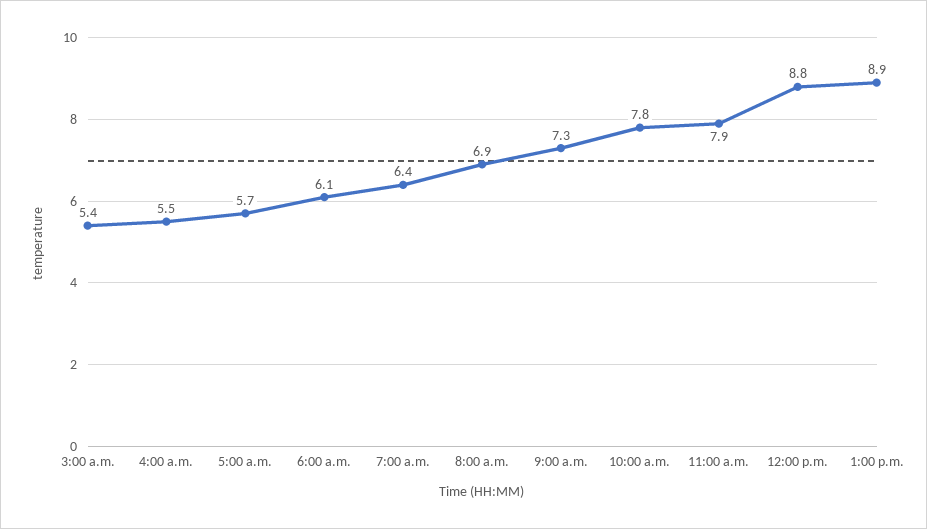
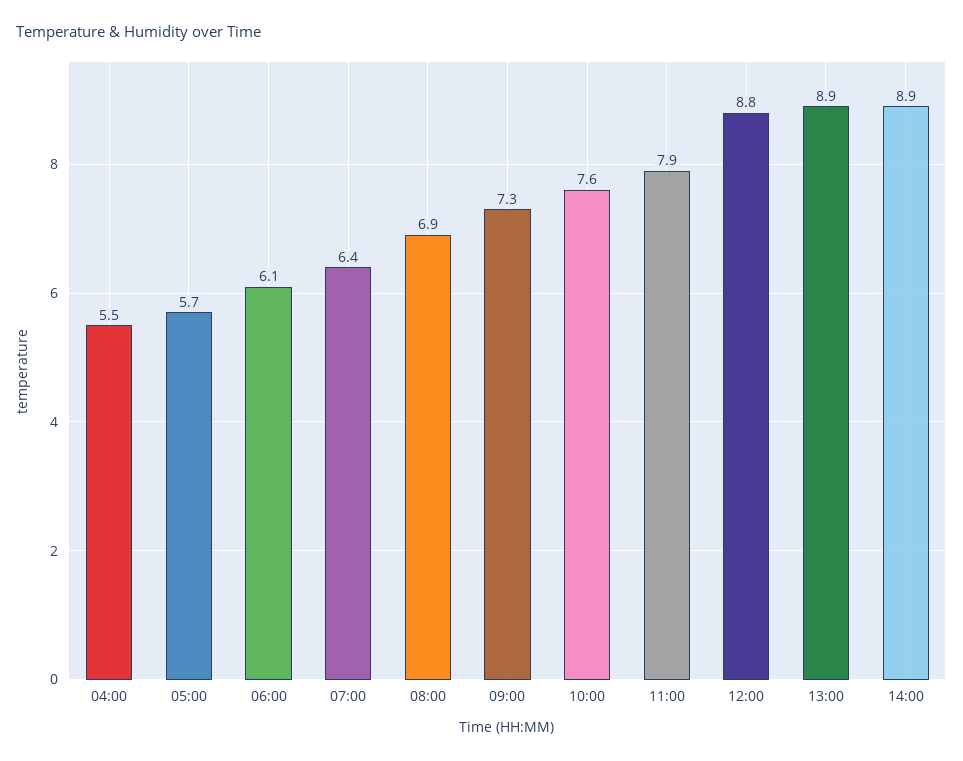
3:00 a.m.: 5.4 -> none
10:00 a.m.: 7.8 -> 7.6
14:00: none -> 8.9

